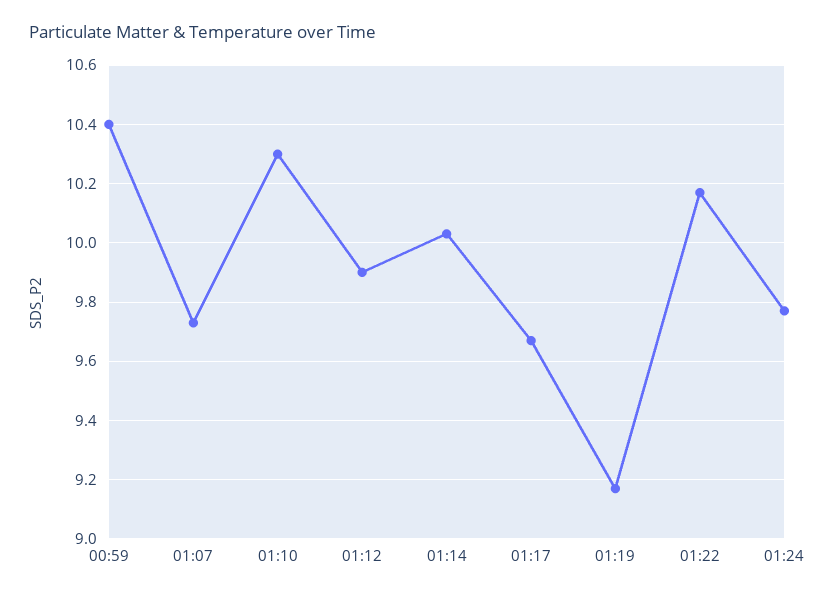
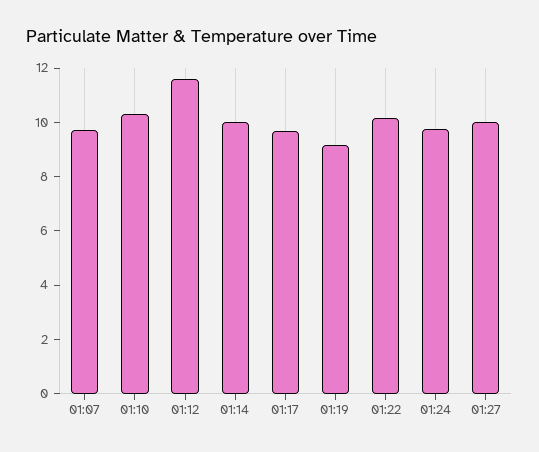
00:59: 10.4 -> none
01:12: 9.9 -> 11.5
01:27: none -> 10

